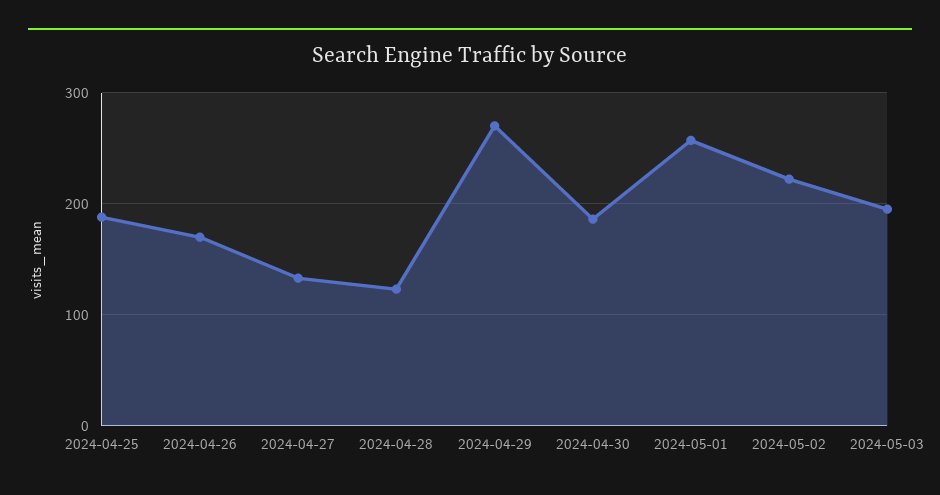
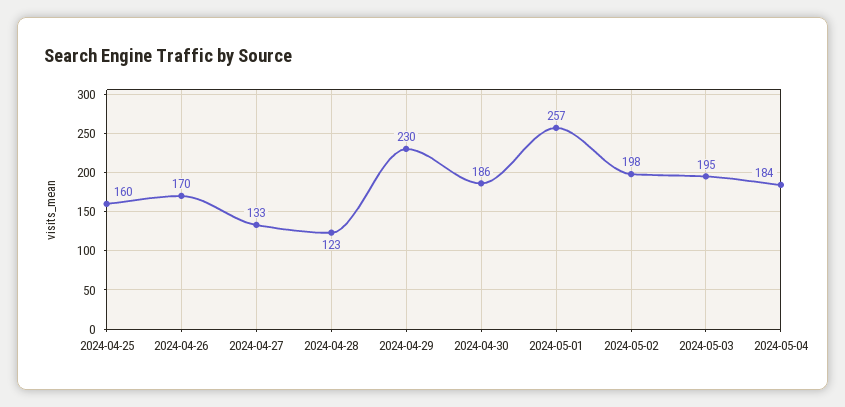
2024-04-25: 190 -> 160
2024-04-29: 270 -> 230
2024-05-02: 220 -> 198
2024-05-04: none -> 184

